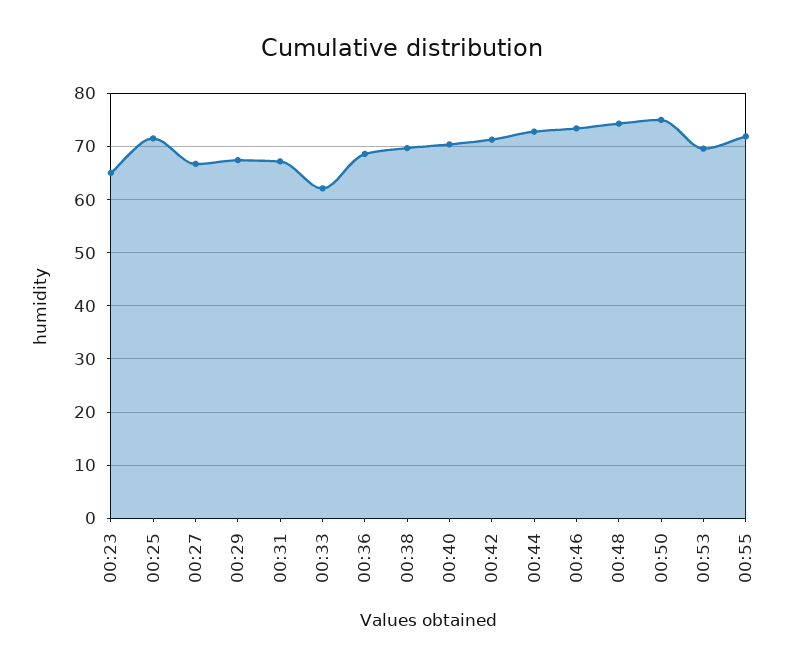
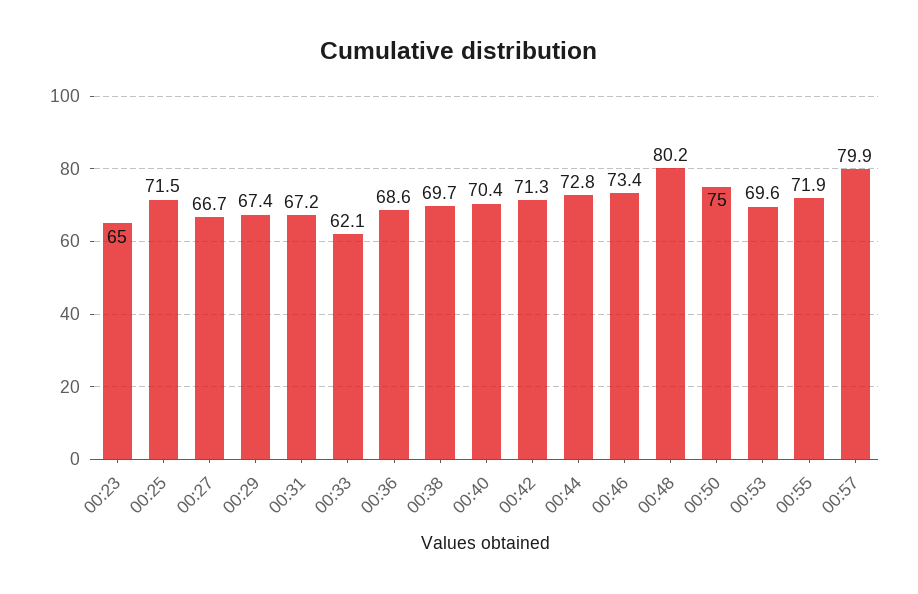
00:48: 74 -> 80.2
00:57: none -> 79.9

